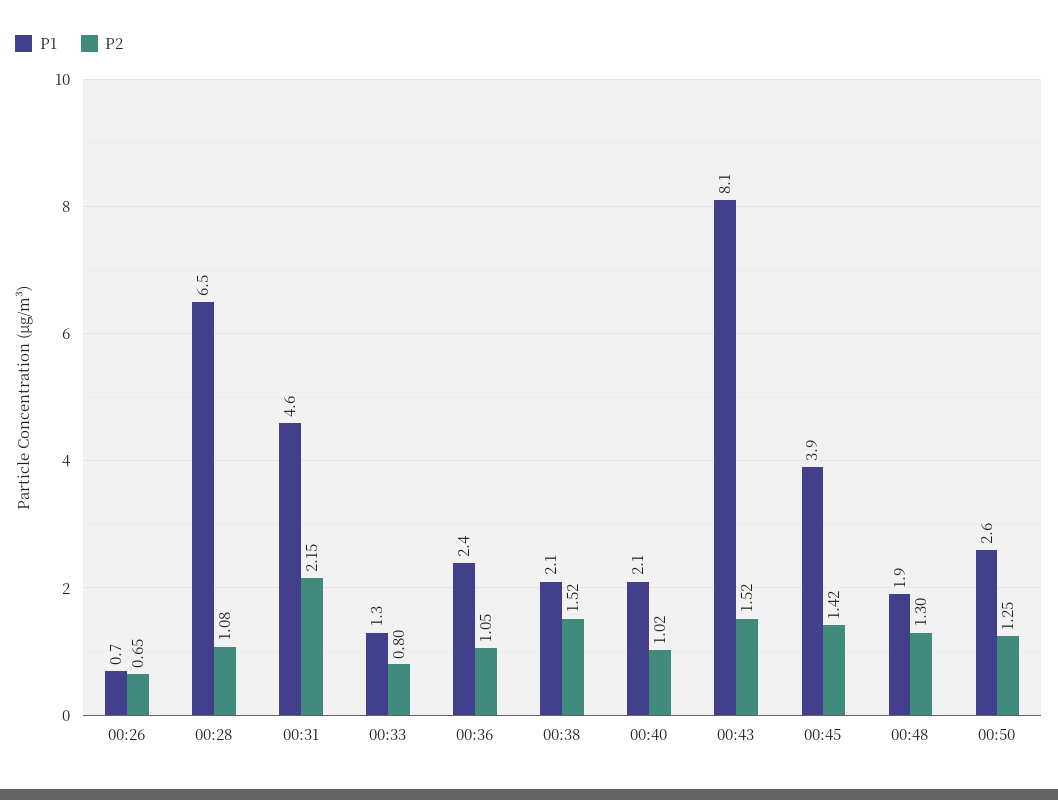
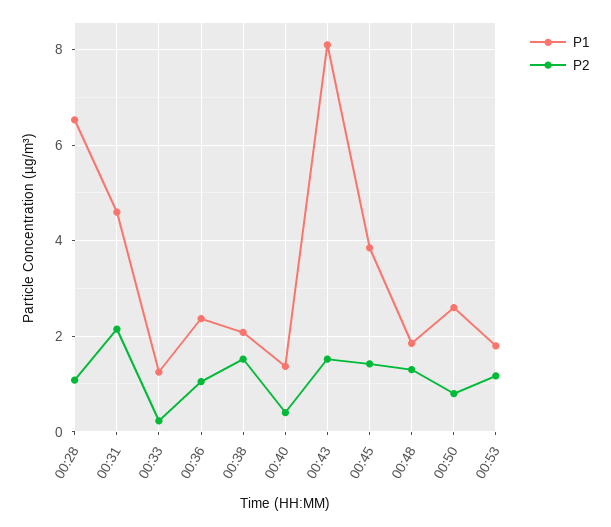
P1, 00:26: 0.7 -> none
P2, 00:26: 0.65 -> none
P2, 00:33: 0.8 -> 0.2
P1, 00:40: 2.1 -> 1.4
P2, 00:40: 1.02 -> 0.4
P2, 00:50: 1.25 -> 0.8
P1, 00:53: none -> 1.8
P2, 00:53: none -> 1.2

